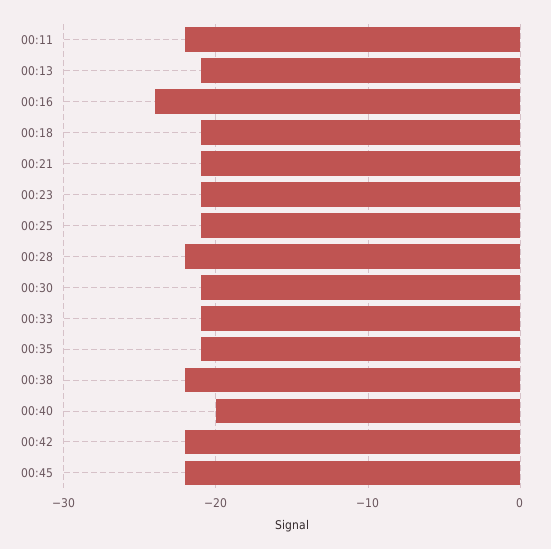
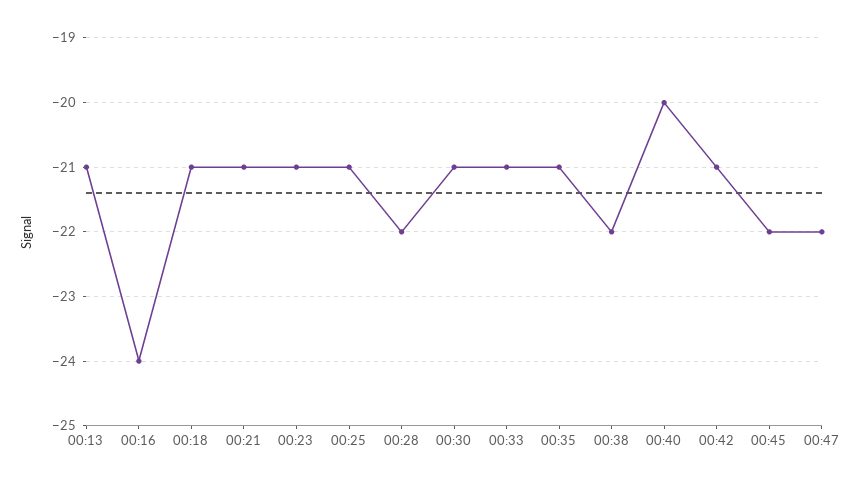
00:11: -22 -> none
00:42: -22 -> -21
00:47: none -> -22

